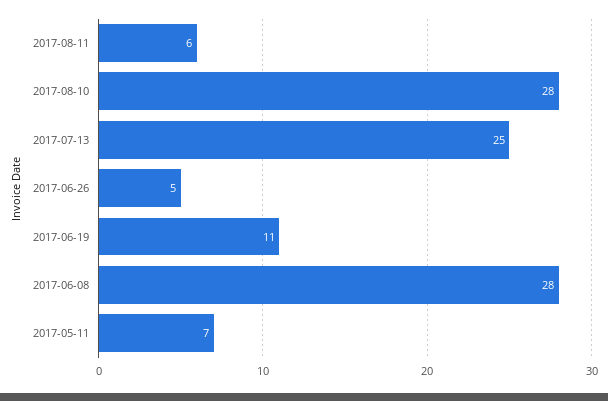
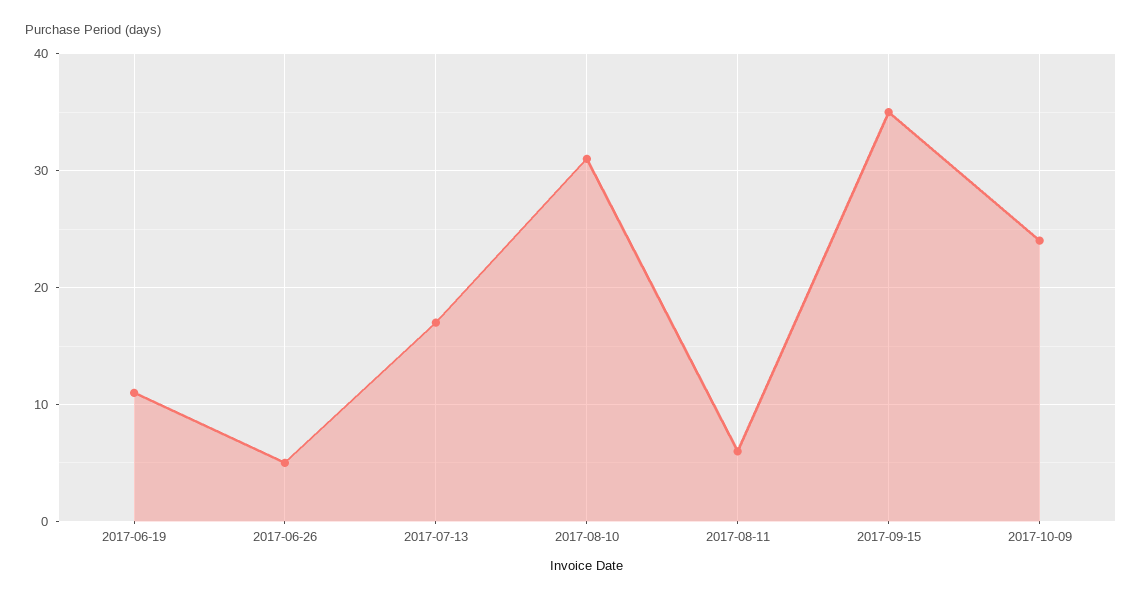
2017-08-10: 28 -> 31
2017-07-13: 25 -> 17
2017-06-08: 28 -> none
2017-05-11: 7 -> none
2017-09-15: none -> 35
2017-10-09: none -> 24

